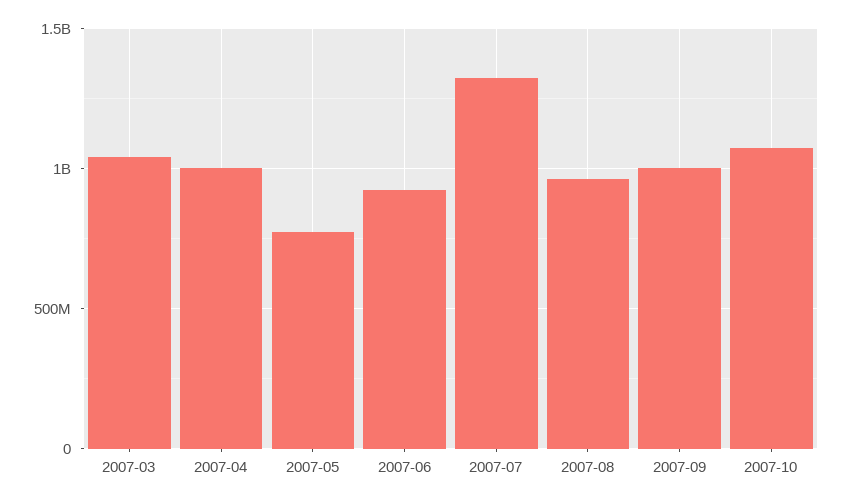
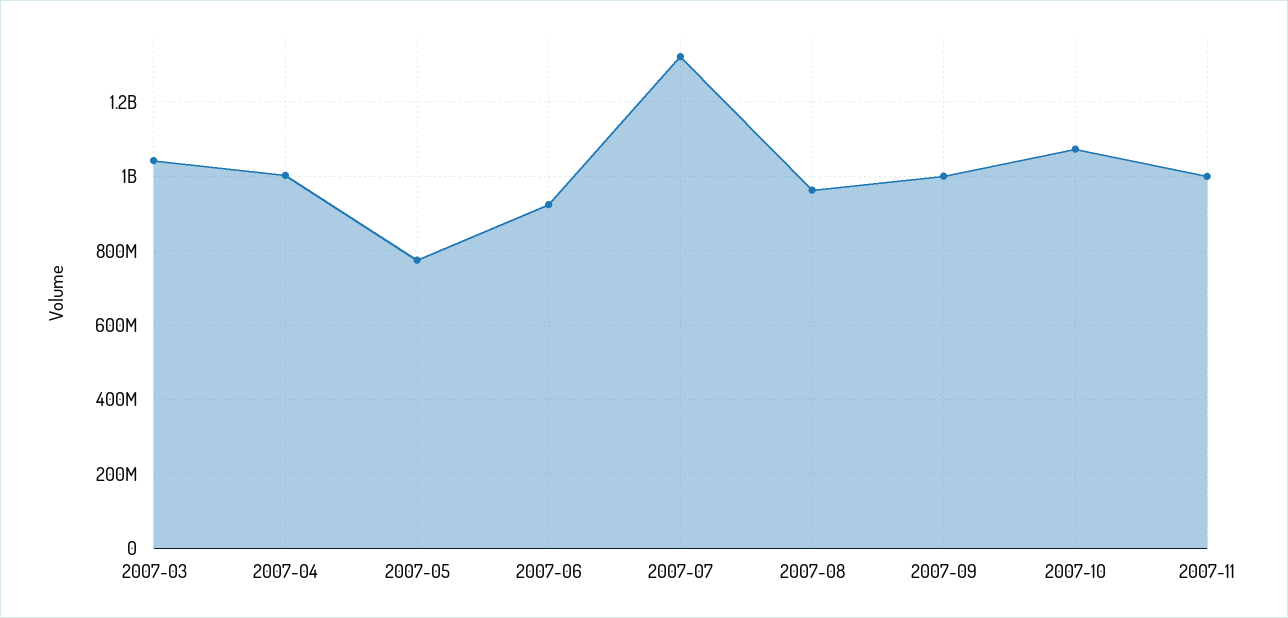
2007-11: none -> 1000000000

